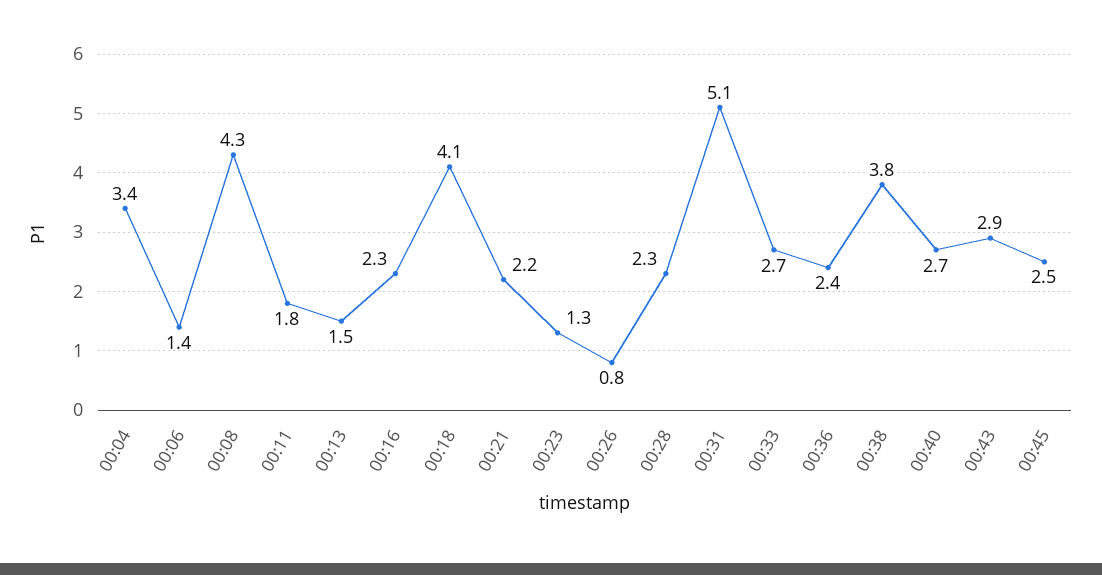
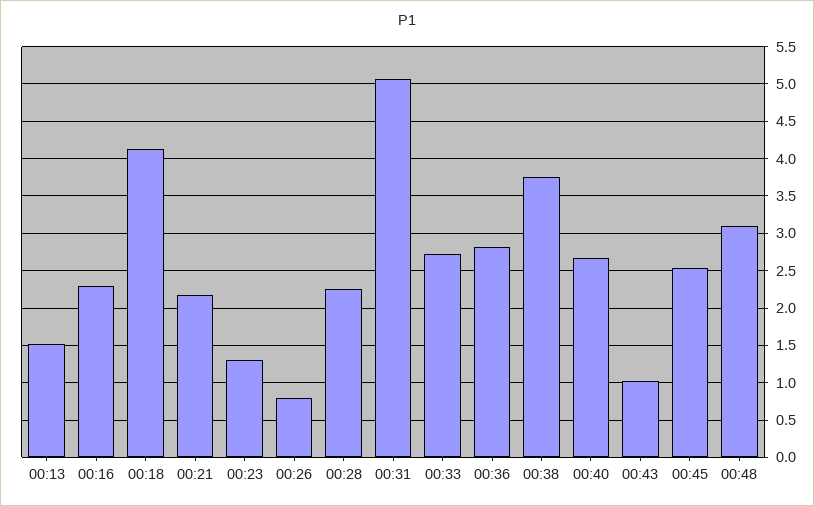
00:04: 3.4 -> none
00:06: 1.4 -> none
00:08: 4.3 -> none
00:11: 1.8 -> none
00:36: 2.4 -> 2.8
00:43: 2.9 -> 1
00:48: none -> 3.1

